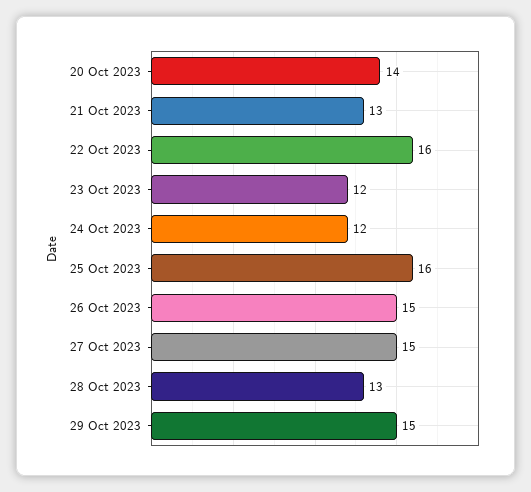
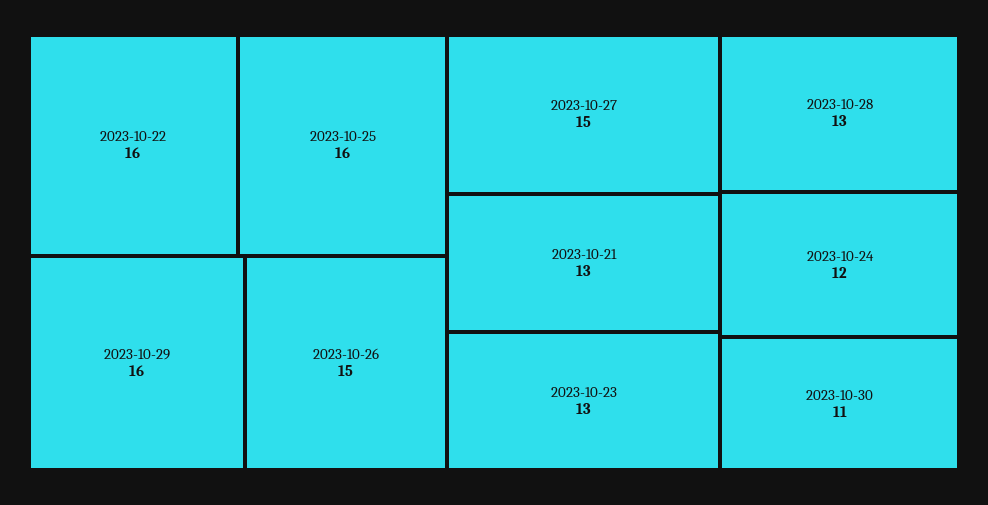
20 Oct 2023: 14 -> none
23 Oct 2023: 12 -> 13
29 Oct 2023: 15 -> 16
2023-10-30: none -> 11

